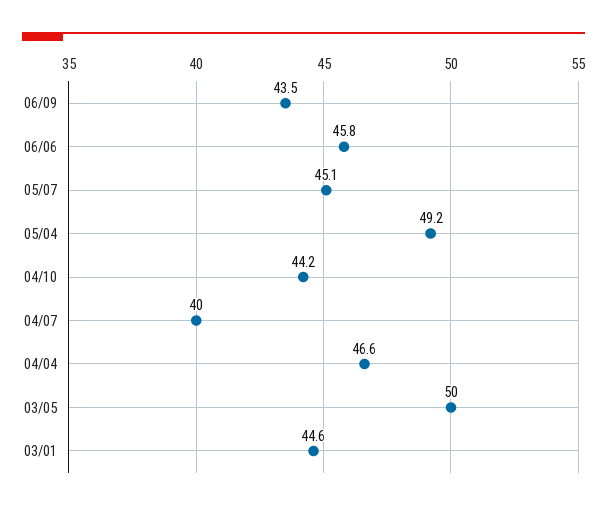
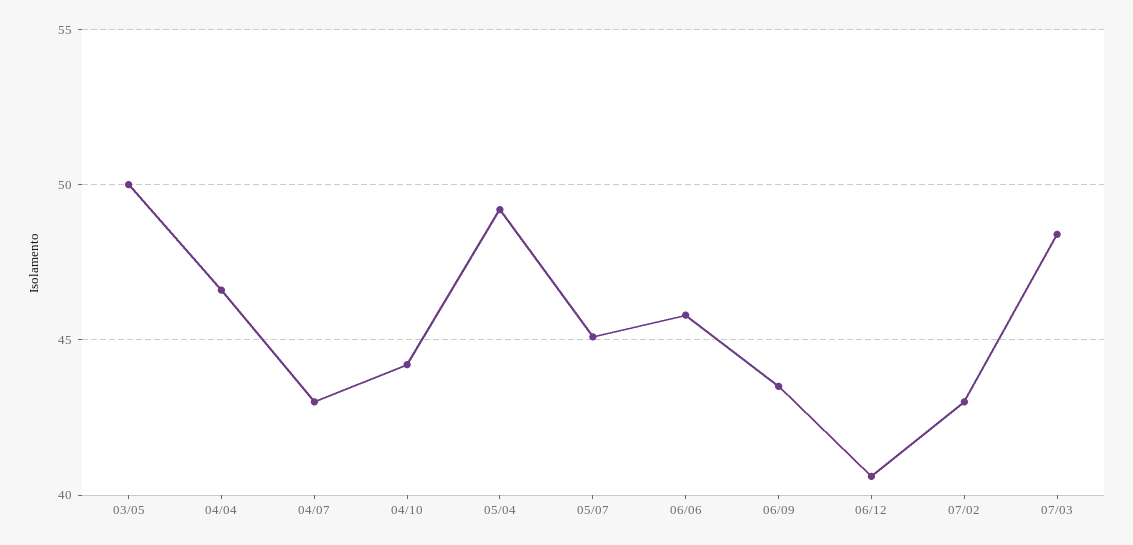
04/07: 40 -> 43
03/01: 44.6 -> none
06/12: none -> 40.5
07/02: none -> 43
07/03: none -> 48.5

